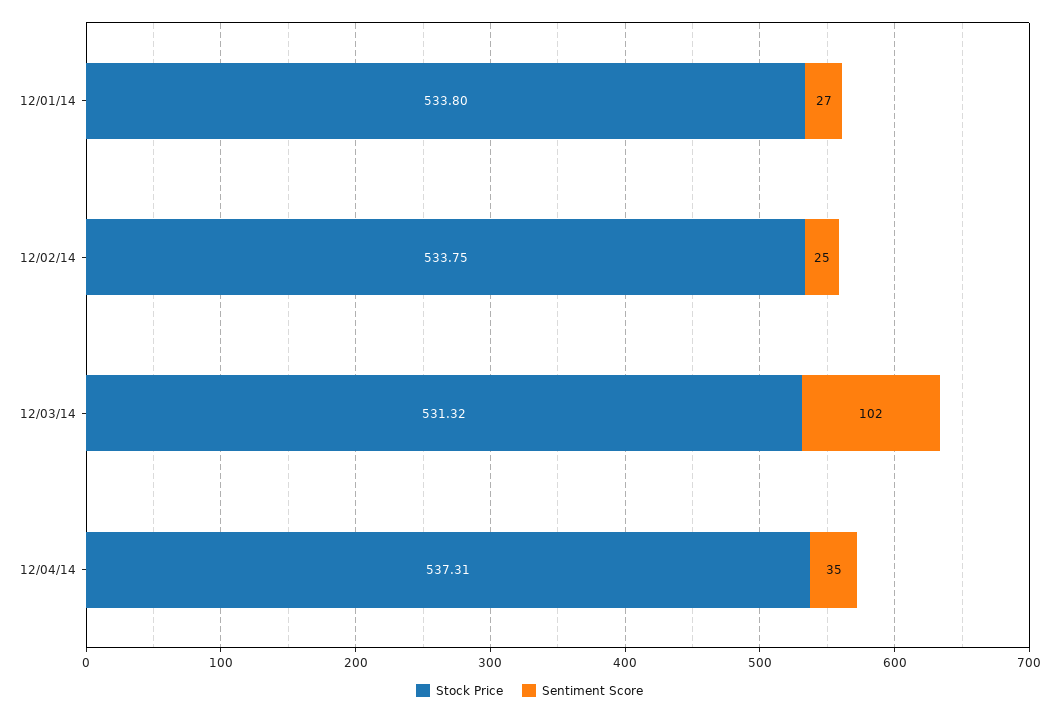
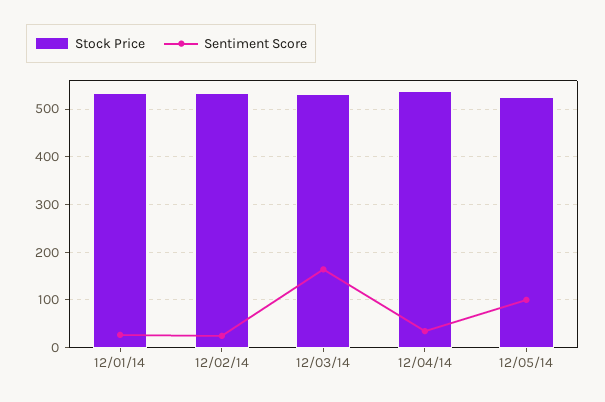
Sentiment Score, 12/03/14: 102 -> 160
Stock Price, 12/05/14: none -> 520
Sentiment Score, 12/05/14: none -> 100

